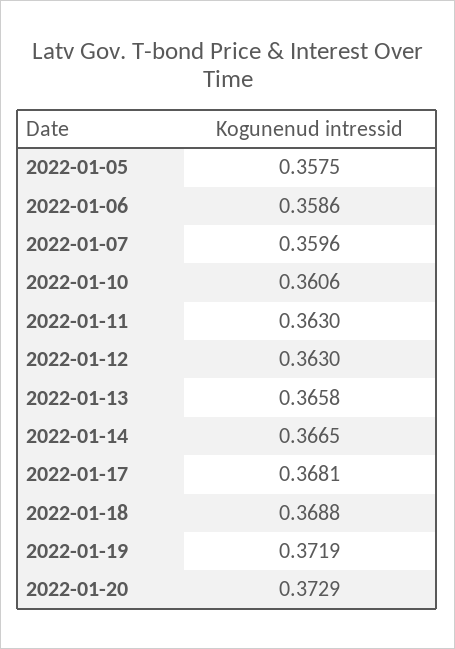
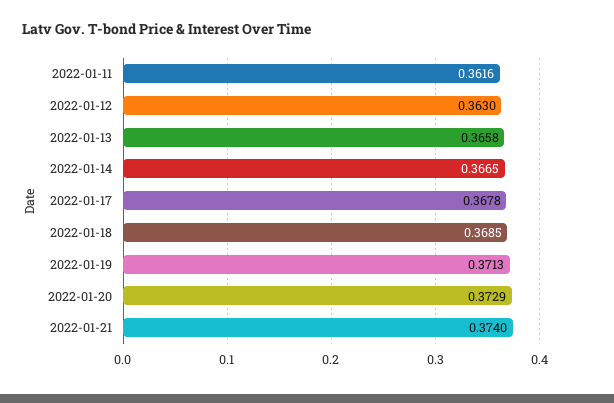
2022-01-05: 0.3575 -> none
2022-01-06: 0.3586 -> none
2022-01-07: 0.3596 -> none
2022-01-10: 0.3606 -> none
2022-01-11: 0.363 -> 0.3616
2022-01-17: 0.3681 -> 0.3678
2022-01-18: 0.3688 -> 0.3685
2022-01-19: 0.3719 -> 0.3713
2022-01-21: none -> 0.374

